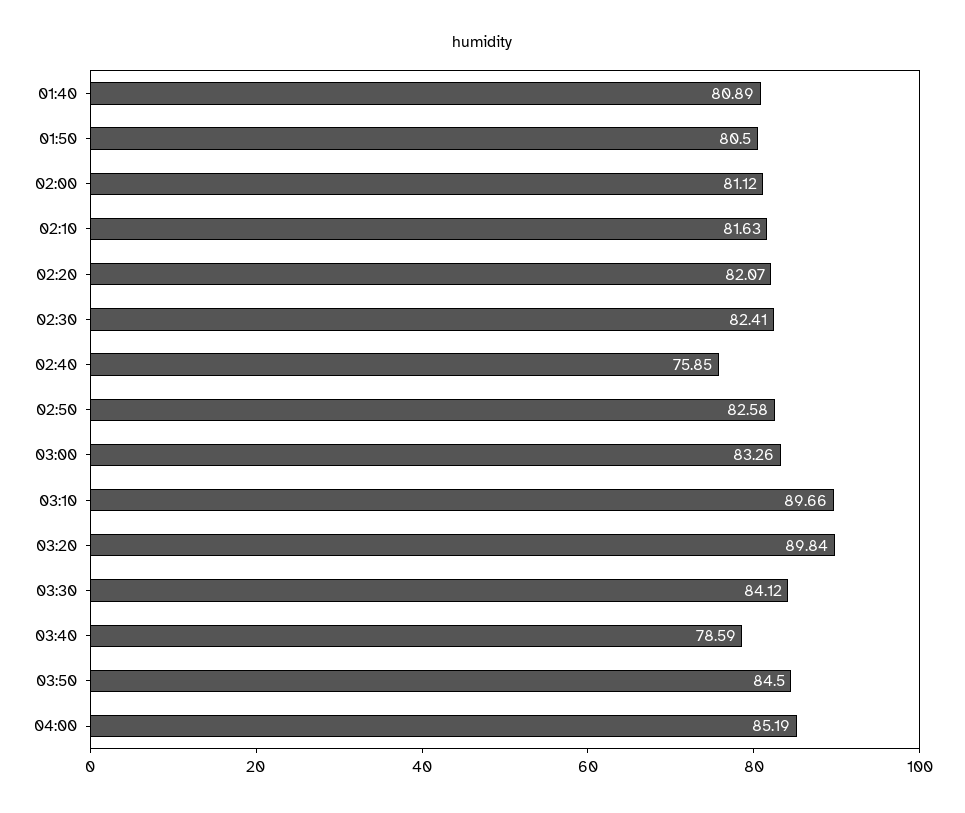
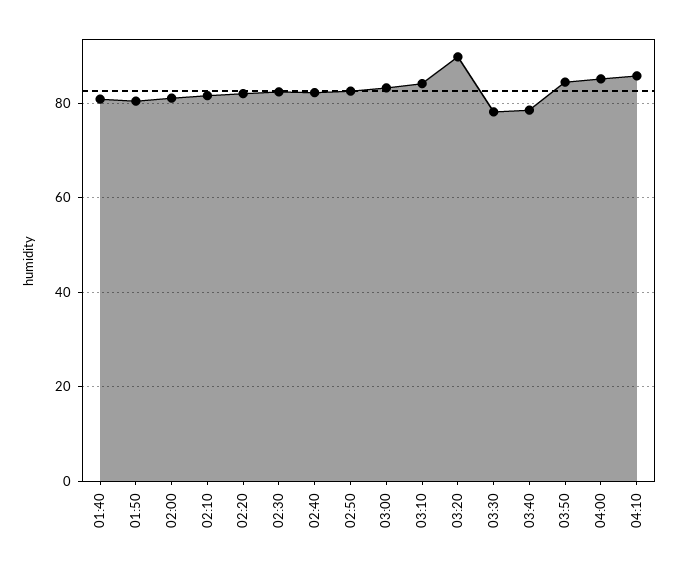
02:40: 75.85 -> 82
03:10: 89.66 -> 84
03:30: 84.12 -> 78
04:10: none -> 86

